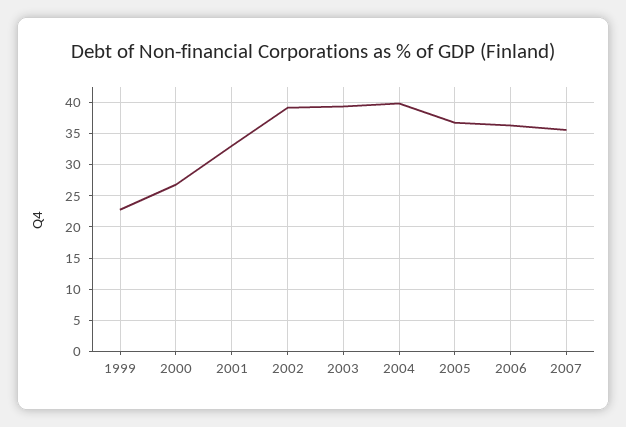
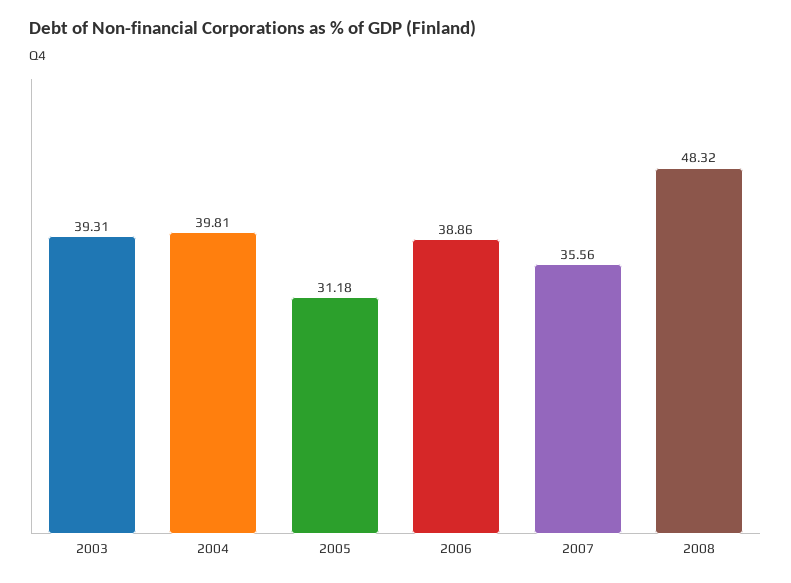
1999: 23 -> none
2000: 27 -> none
2001: 33 -> none
2002: 39 -> none
2005: 37 -> 31.18
2006: 36 -> 38.86
2008: none -> 48.32

